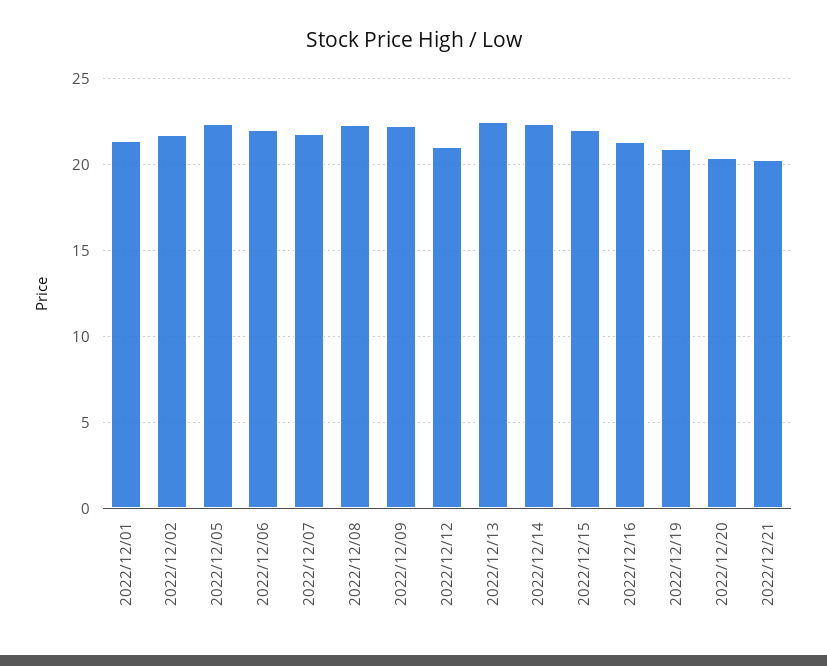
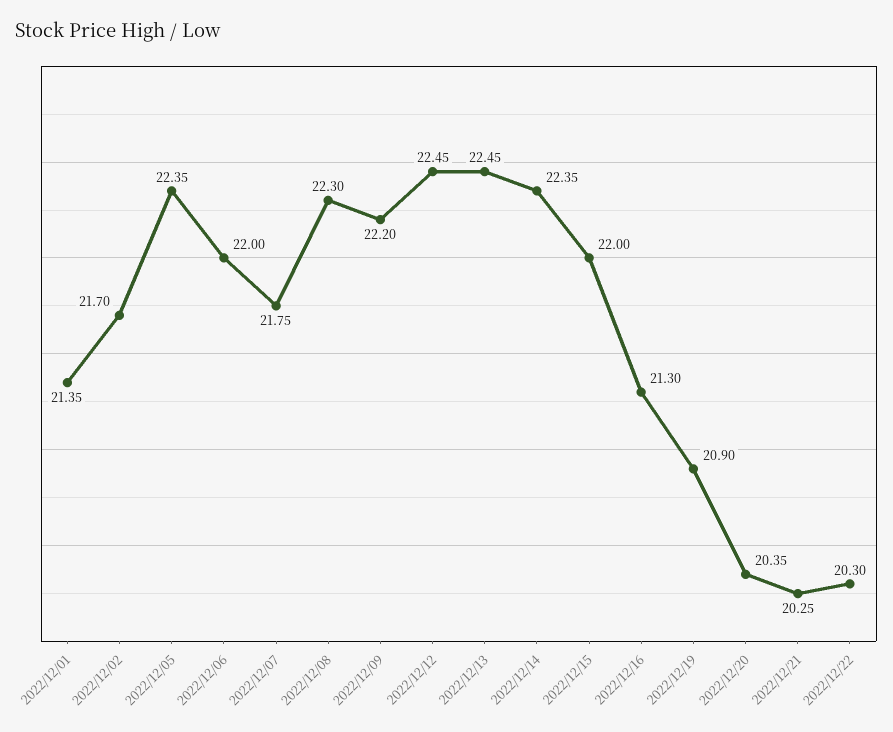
2022/12/12: 21 -> 22.45
2022/12/22: none -> 20.3

